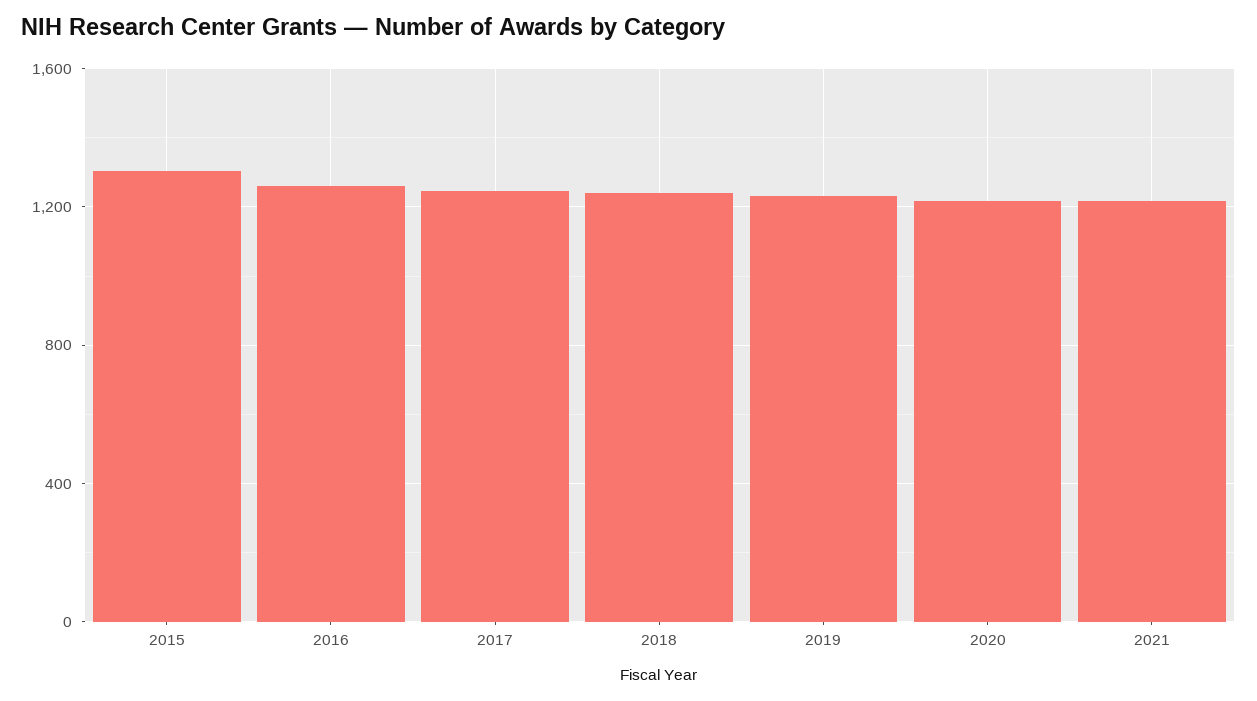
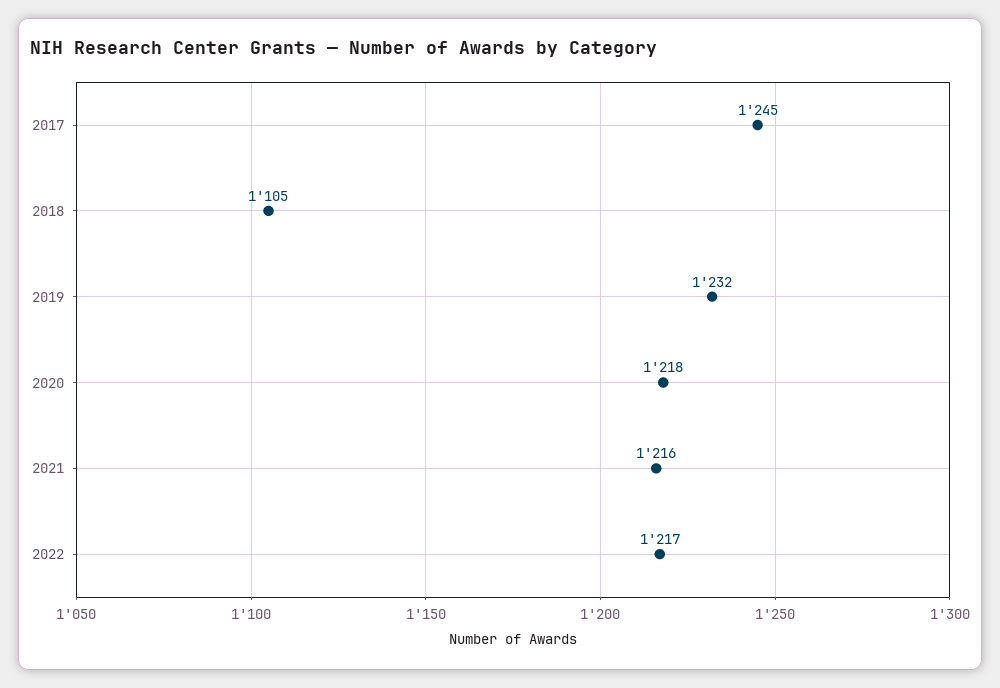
2015: 1300 -> none
2016: 1250 -> none
2018: 1250 -> 1105
2022: none -> 1217

